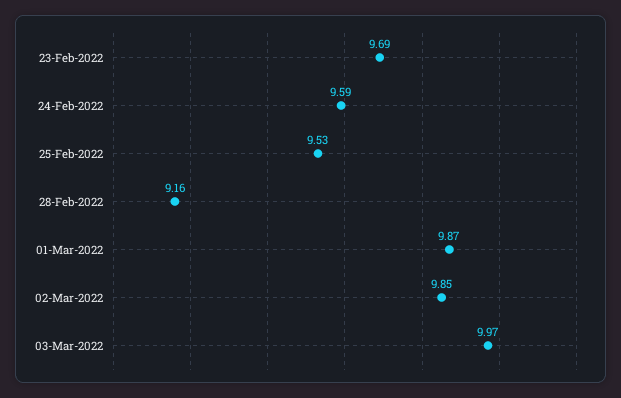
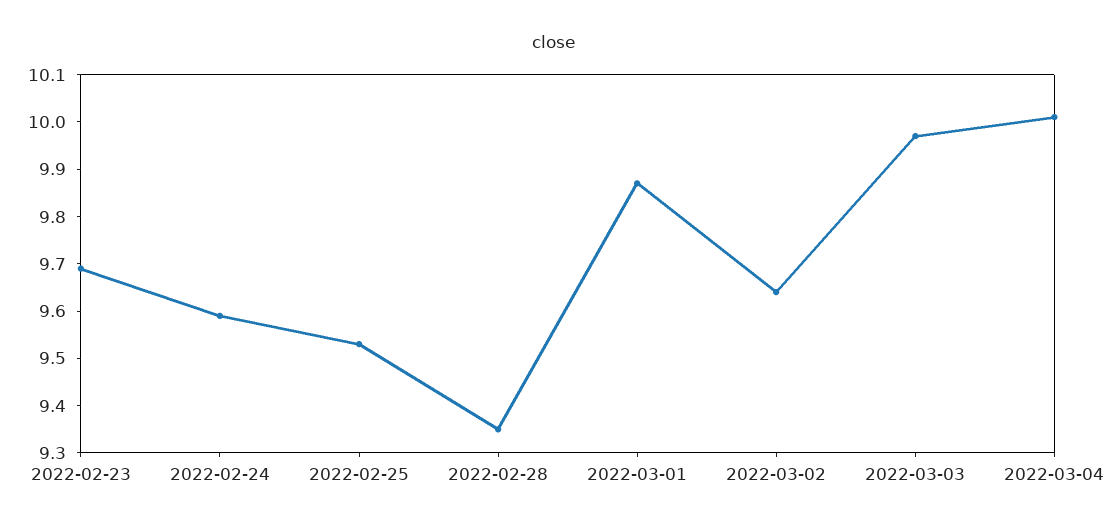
28-Feb-2022: 9.16 -> 9.35
02-Mar-2022: 9.85 -> 9.65
2022-03-04: none -> 10

